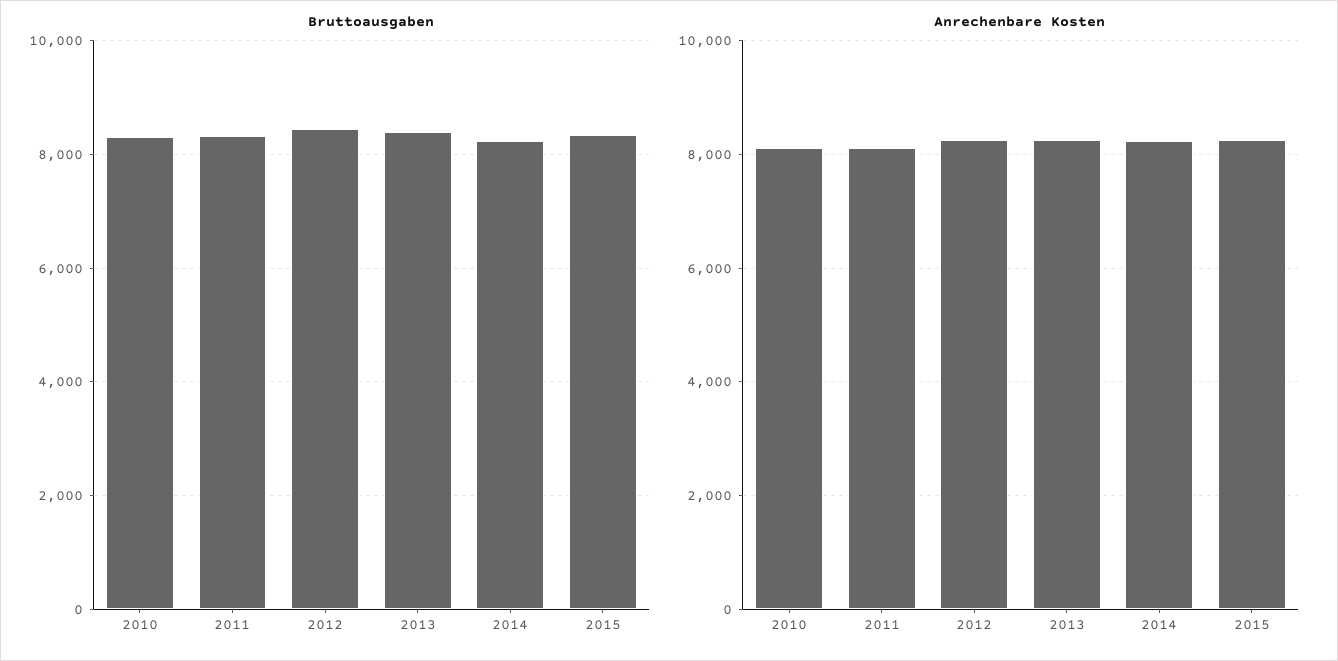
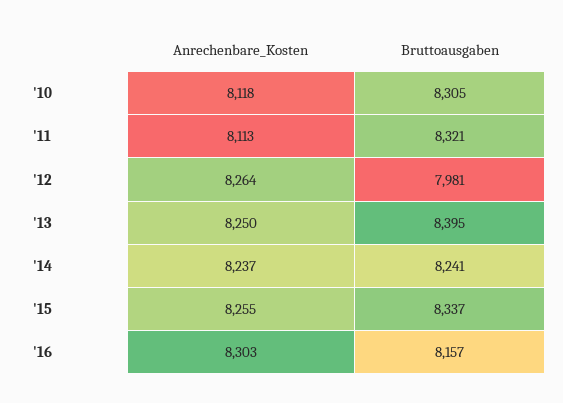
Bruttoausgaben, 2012: 8400 -> 7981
Anrechenbare Kosten, '16: none -> 8303
Bruttoausgaben, '16: none -> 8157

